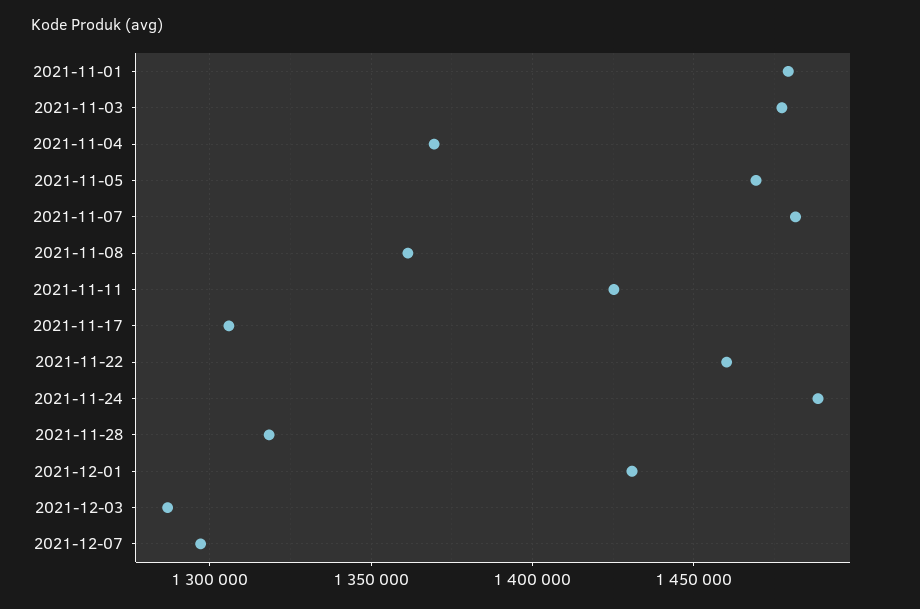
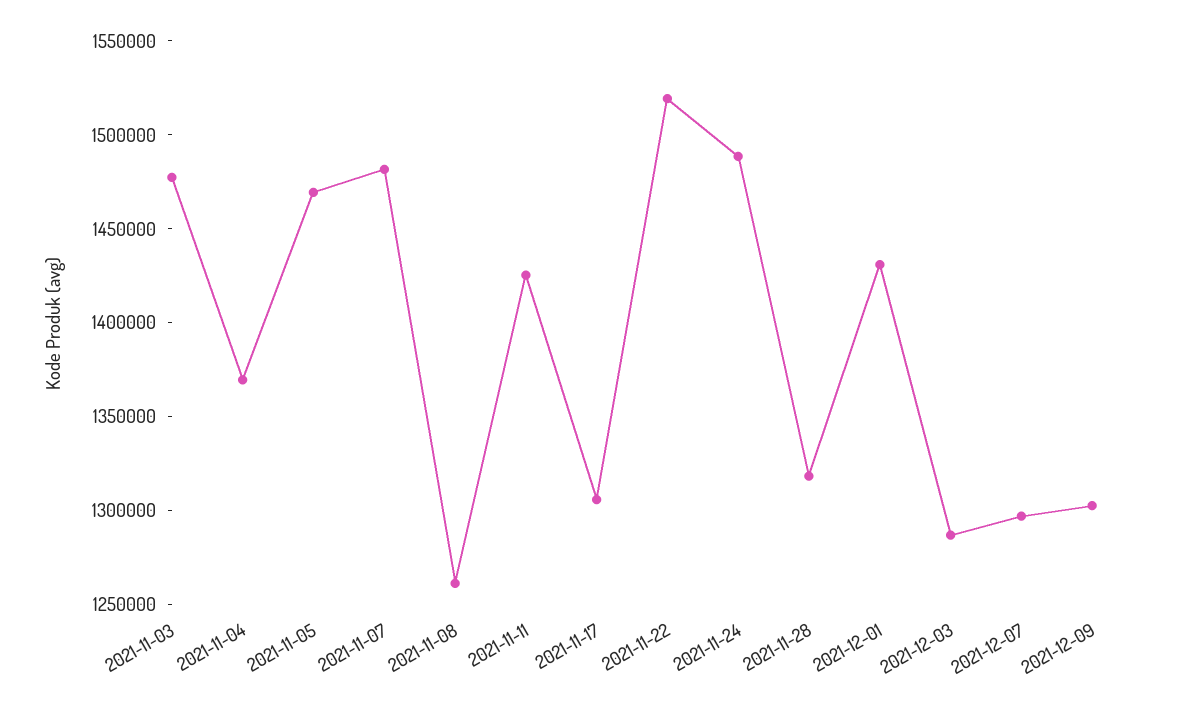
2021-11-01: 1480000 -> none
2021-11-08: 1360000 -> 1260000
2021-11-22: 1460000 -> 1520000
2021-12-09: none -> 1300000

